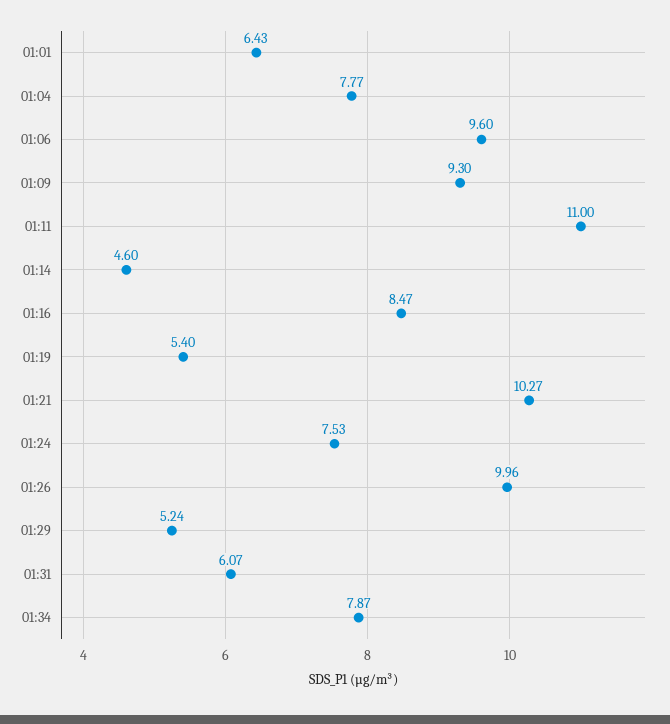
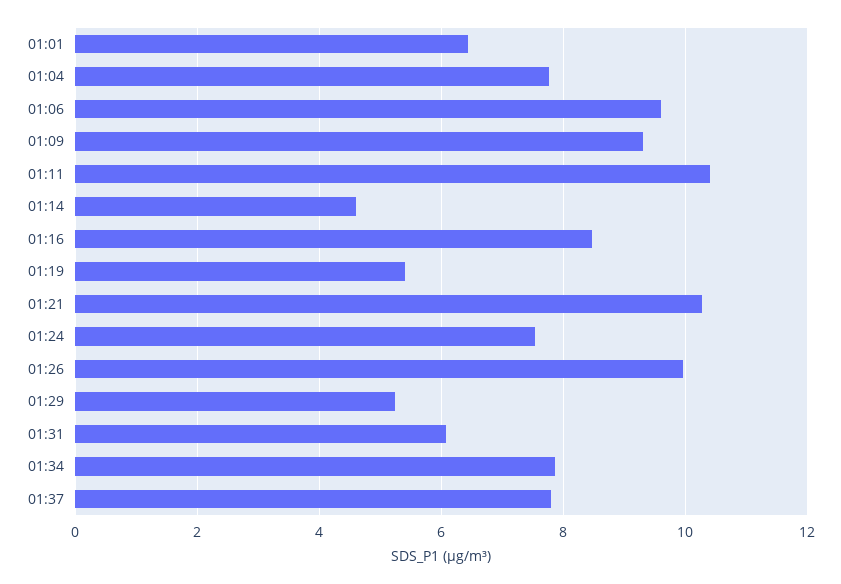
01:11: 11 -> 10.4
01:37: none -> 7.8

